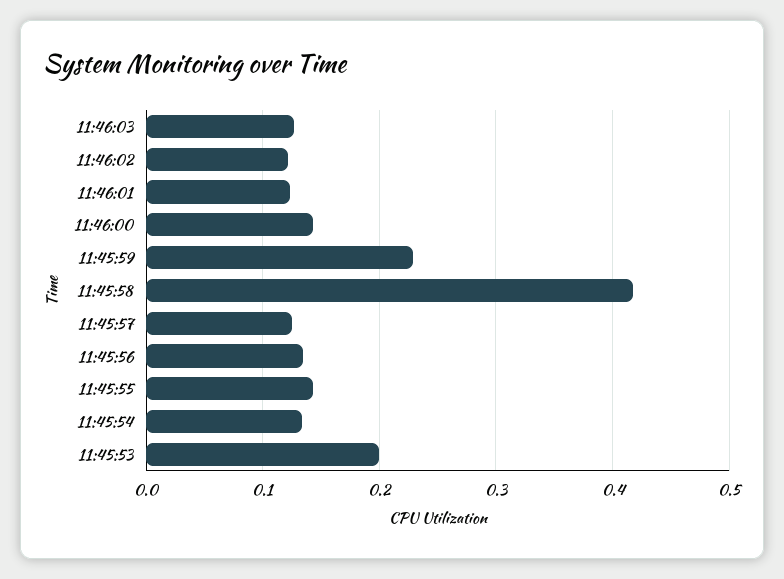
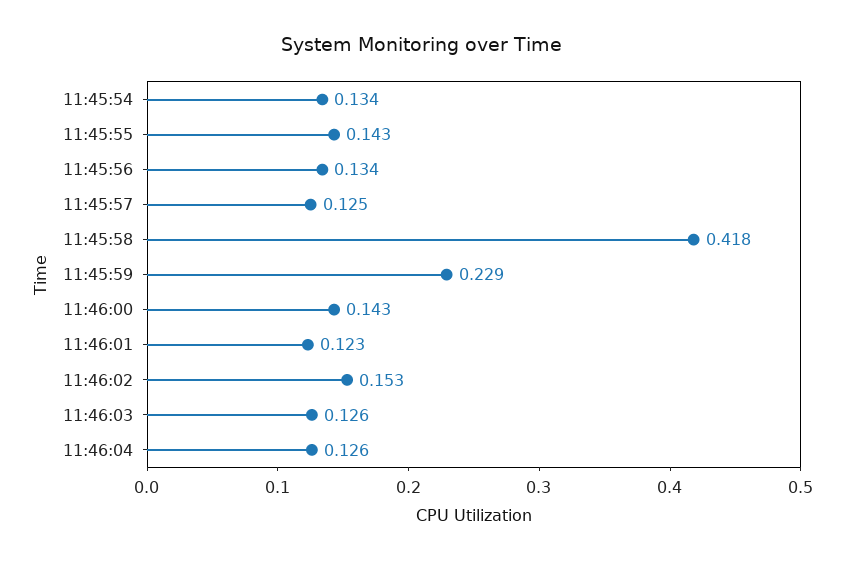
11:46:02: 0.12 -> 0.153
11:45:53: 0.2 -> none
11:46:04: none -> 0.126

